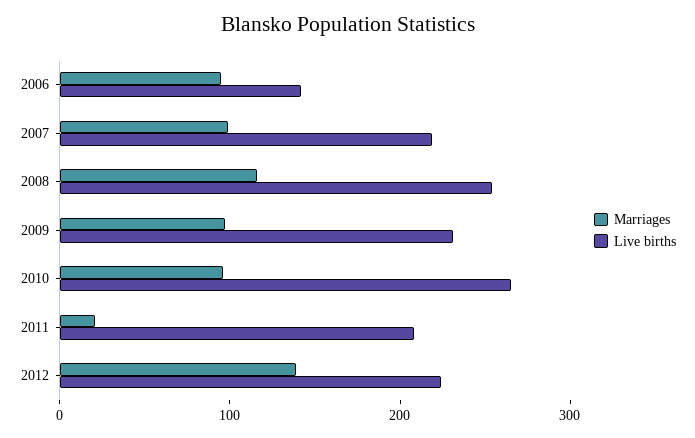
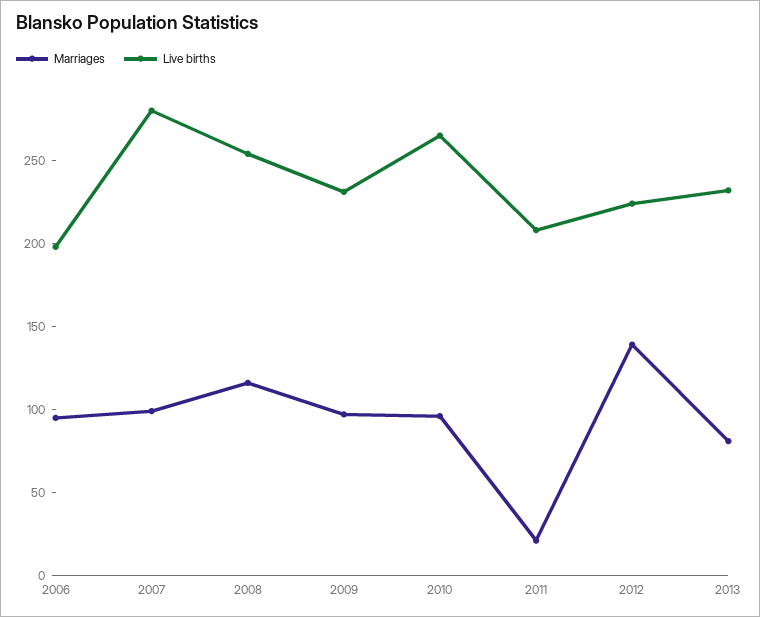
Live births, 2006: 140 -> 200
Live births, 2007: 220 -> 280
Marriages, 2013: none -> 80
Live births, 2013: none -> 230

